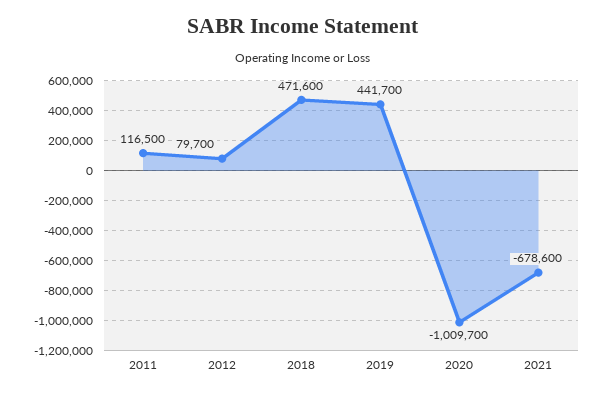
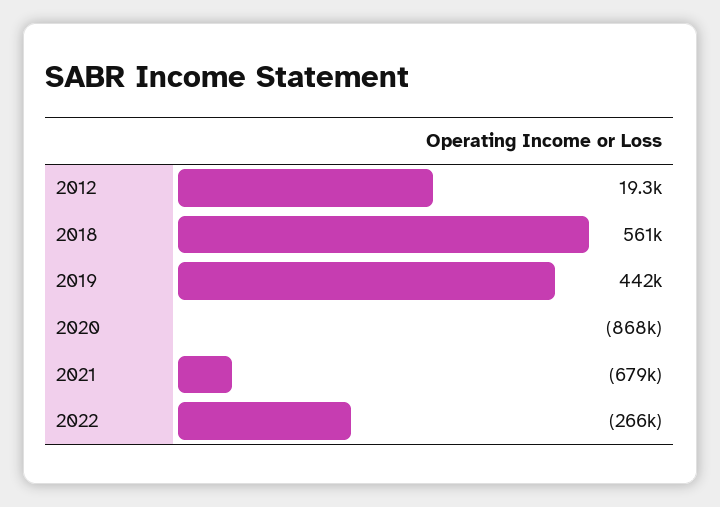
2011: 116500 -> none
2012: 79700 -> 19300
2018: 471600 -> 561000
2020: -1009700 -> -868000
2022: none -> -266000

